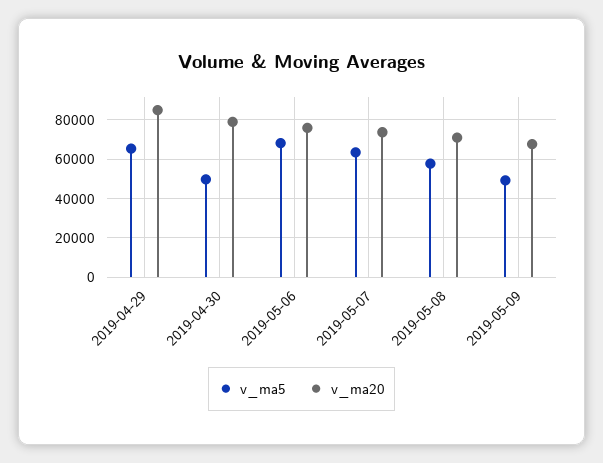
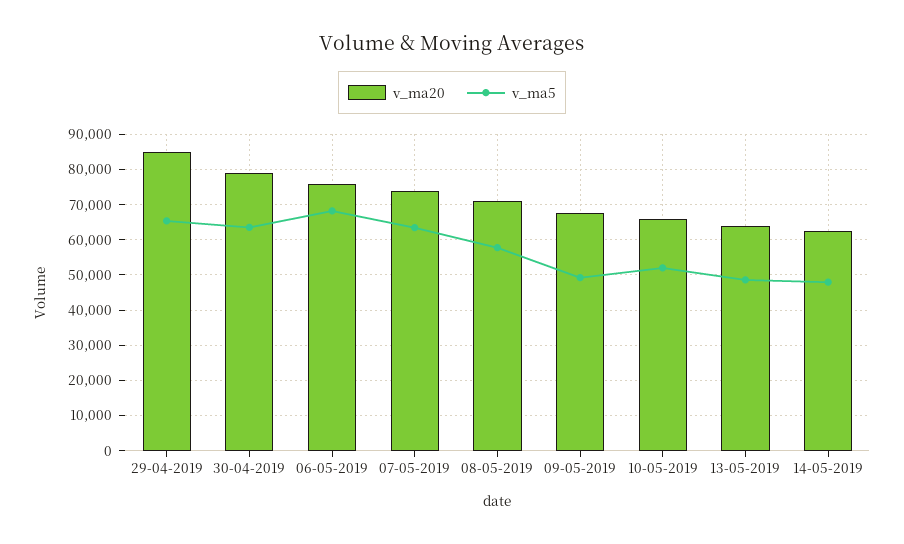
v_ma5, 2019-04-30: 50000 -> 64000
v_ma20, 10-05-2019: none -> 66000
v_ma5, 10-05-2019: none -> 52000
v_ma20, 13-05-2019: none -> 64000
v_ma5, 13-05-2019: none -> 48000
v_ma20, 14-05-2019: none -> 62000
v_ma5, 14-05-2019: none -> 48000

